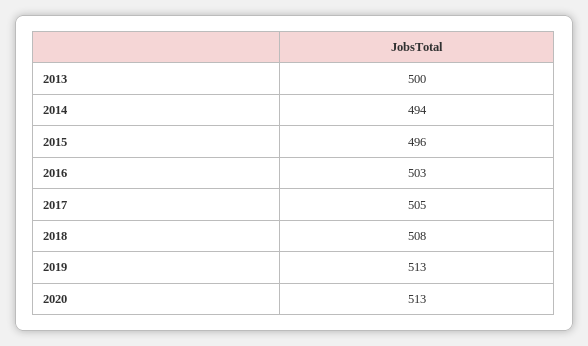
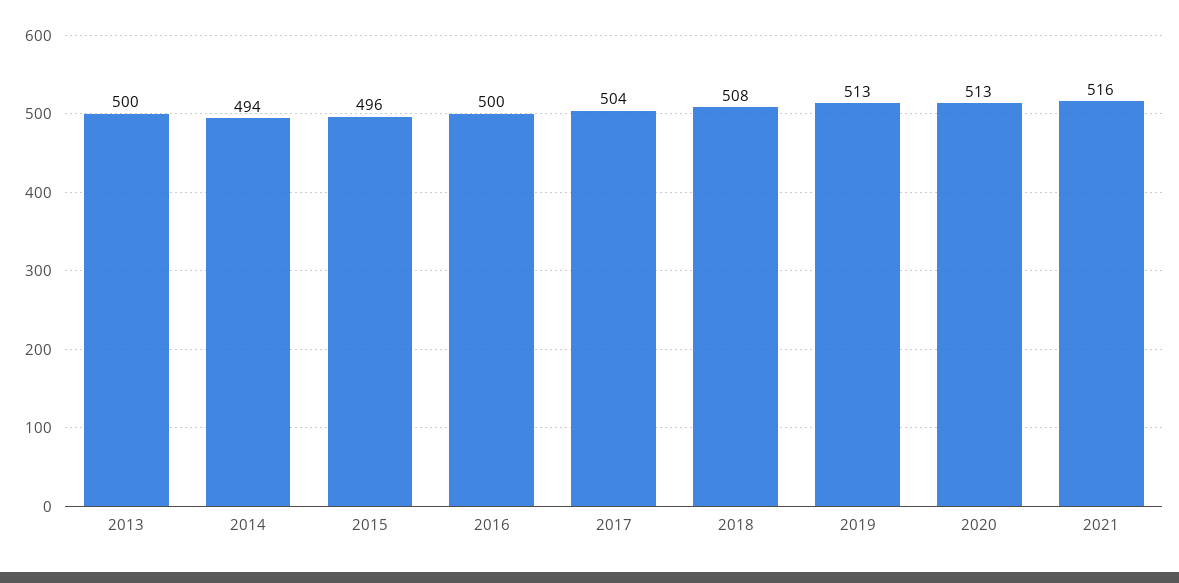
2016: 503 -> 500
2017: 505 -> 504
2021: none -> 516

